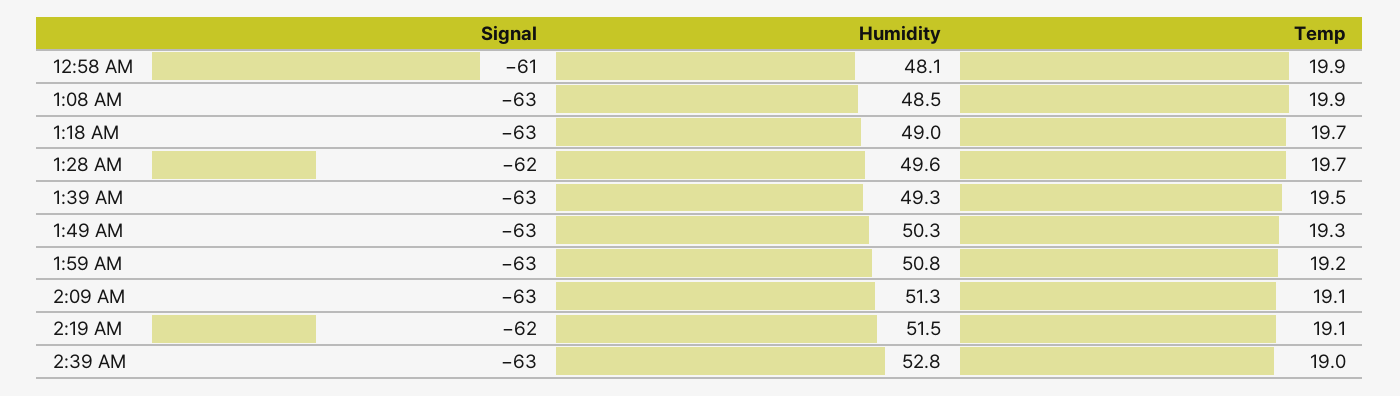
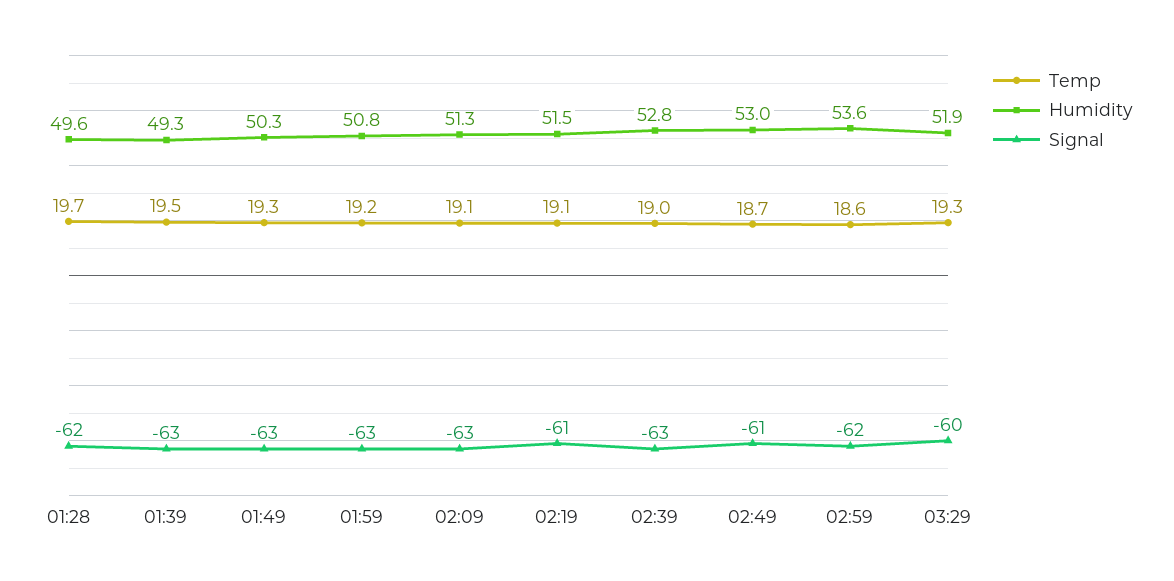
Signal, 12:58 AM: -61 -> none
Humidity, 12:58 AM: 48.1 -> none
Temp, 12:58 AM: 19.9 -> none
Signal, 1:08 AM: -63 -> none
Humidity, 1:08 AM: 48.5 -> none
Temp, 1:08 AM: 19.9 -> none
Signal, 1:18 AM: -63 -> none
Humidity, 1:18 AM: 49 -> none
Temp, 1:18 AM: 19.7 -> none
Signal, 2:19 AM: -62 -> -61
Temp, 02:49: none -> 18.7
Humidity, 02:49: none -> 53
Signal, 02:49: none -> -61
Temp, 02:59: none -> 18.6
Humidity, 02:59: none -> 53.6
Signal, 02:59: none -> -62
Temp, 03:29: none -> 19.3
Humidity, 03:29: none -> 51.9
Signal, 03:29: none -> -60

